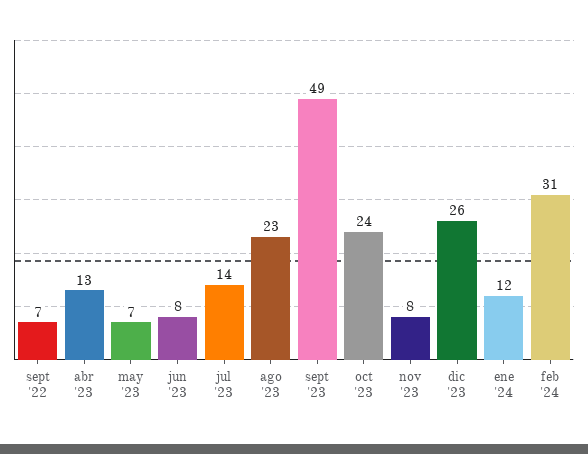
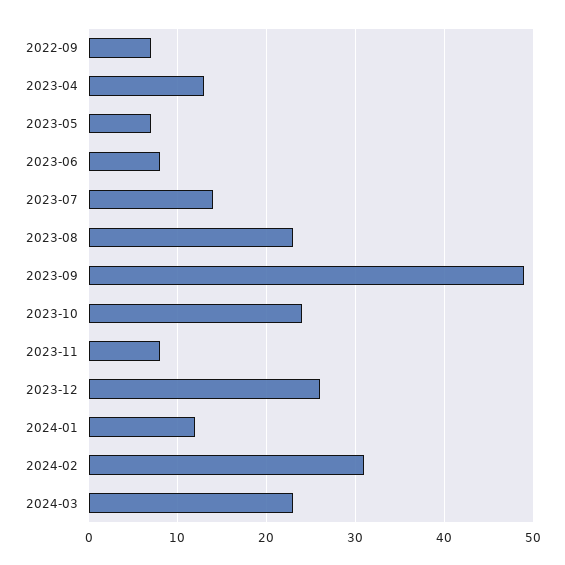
2024-03: none -> 23

